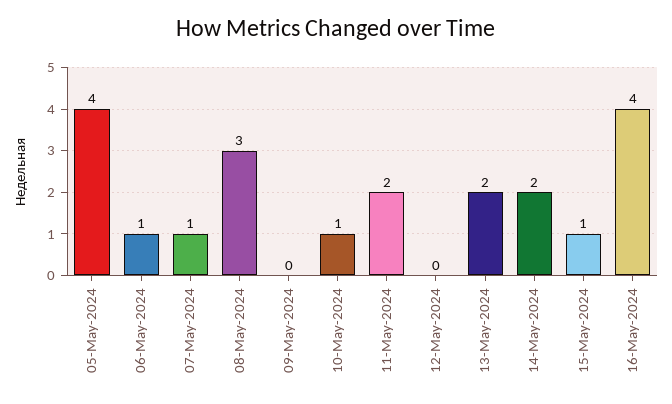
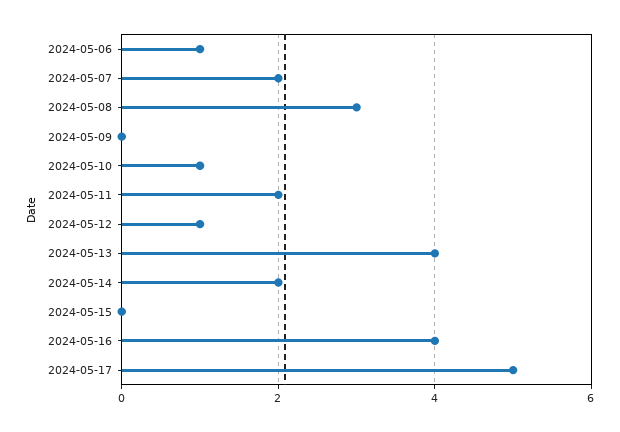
05-May-2024: 4 -> none
07-May-2024: 1 -> 2
12-May-2024: 0 -> 1
13-May-2024: 2 -> 4
15-May-2024: 1 -> 0
2024-05-17: none -> 5

